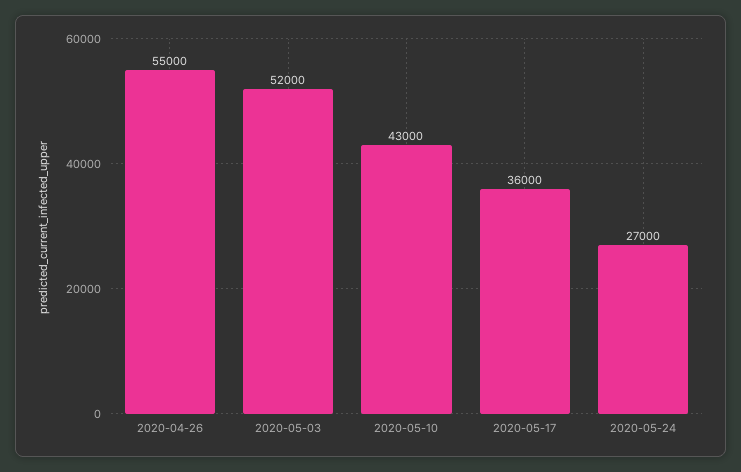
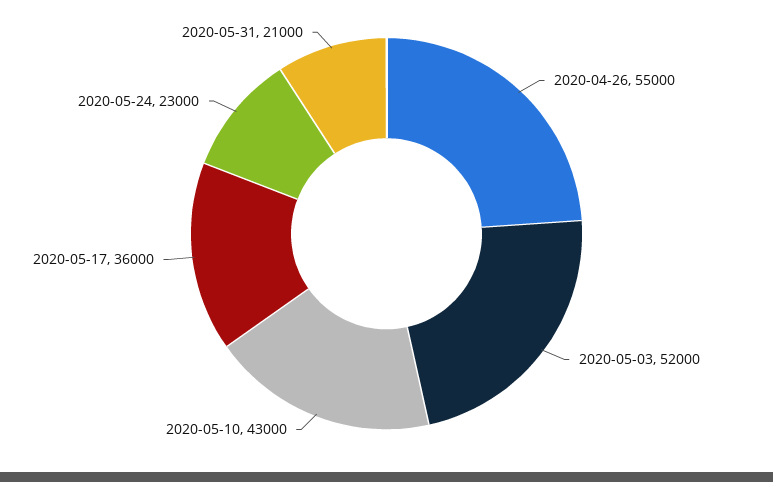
2020-05-24: 27000 -> 23000
2020-05-31: none -> 21000

